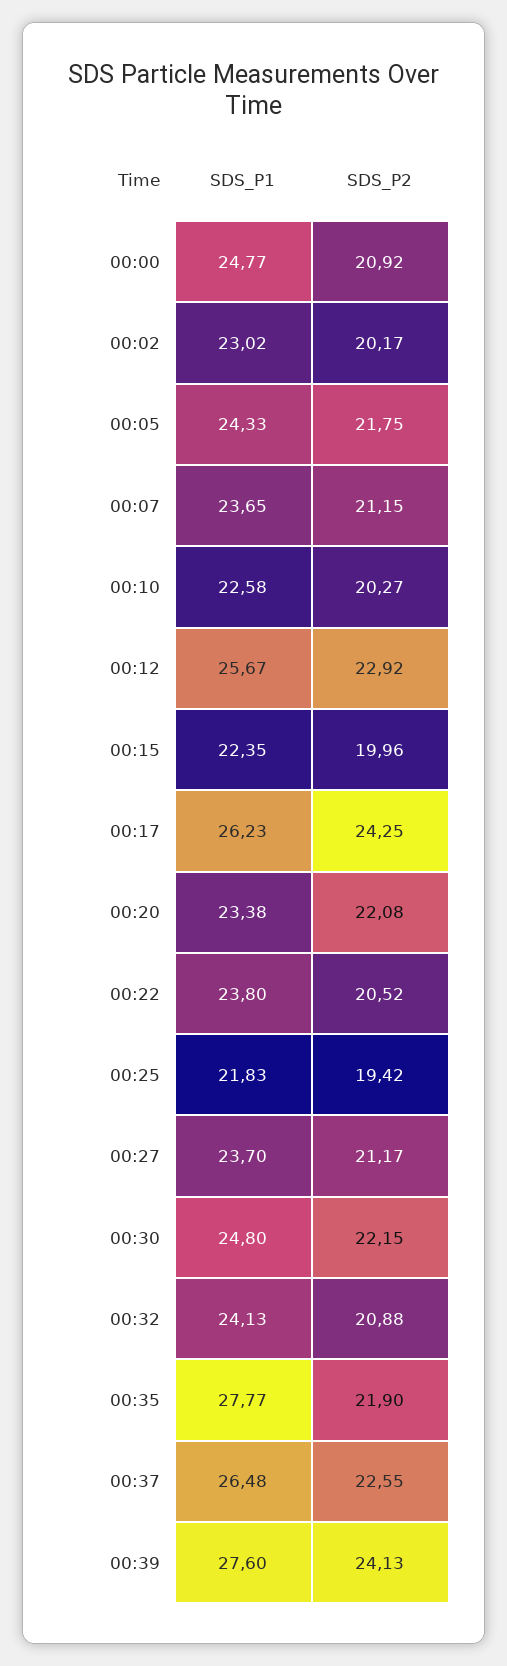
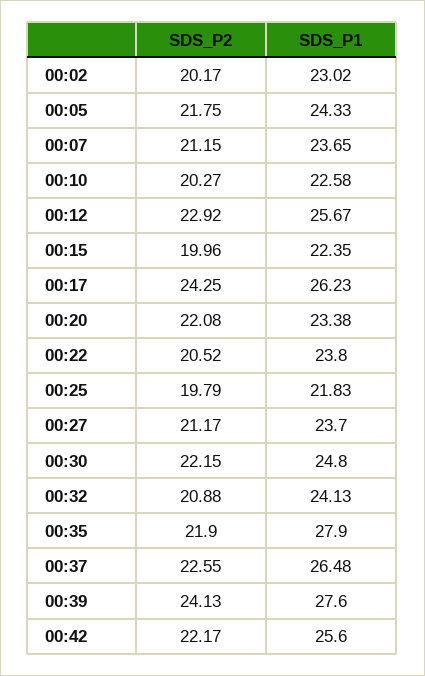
SDS_P1, 00:00: 24.77 -> none
SDS_P2, 00:00: 20.92 -> none
SDS_P2, 00:25: 19.42 -> 19.79
SDS_P1, 00:35: 27.77 -> 27.9
SDS_P2, 00:42: none -> 22.17
SDS_P1, 00:42: none -> 25.6

